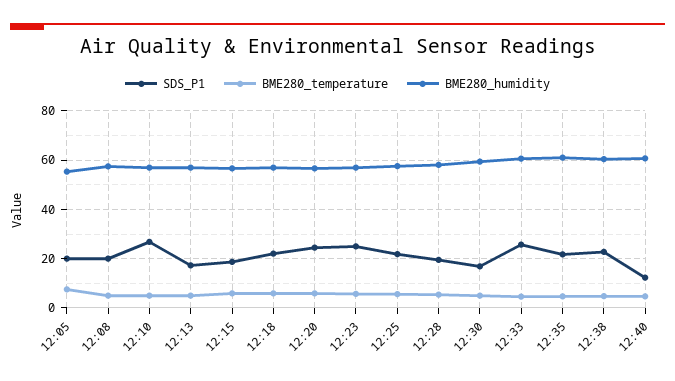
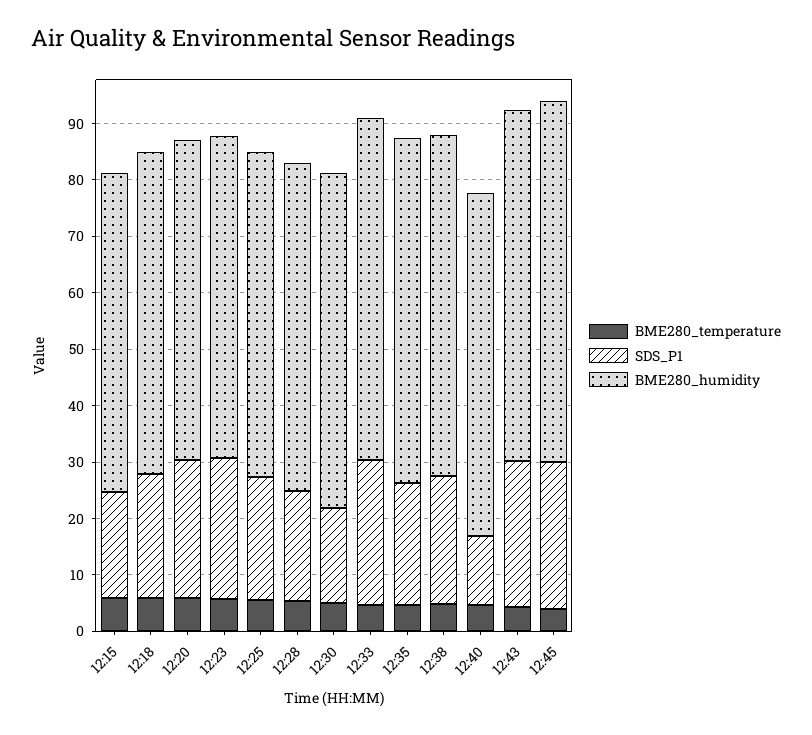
SDS_P1, 12:05: 20 -> none
BME280_temperature, 12:05: 7.5 -> none
BME280_humidity, 12:05: 55 -> none
SDS_P1, 12:08: 20 -> none
BME280_temperature, 12:08: 5 -> none
BME280_humidity, 12:08: 57.5 -> none
SDS_P1, 12:10: 27.5 -> none
BME280_temperature, 12:10: 5 -> none
BME280_humidity, 12:10: 57.5 -> none
SDS_P1, 12:13: 17.5 -> none
BME280_temperature, 12:13: 5 -> none
BME280_humidity, 12:13: 57.5 -> none
BME280_temperature, 12:43: none -> 4
SDS_P1, 12:43: none -> 26
BME280_humidity, 12:43: none -> 62
BME280_temperature, 12:45: none -> 4
SDS_P1, 12:45: none -> 26
BME280_humidity, 12:45: none -> 64

